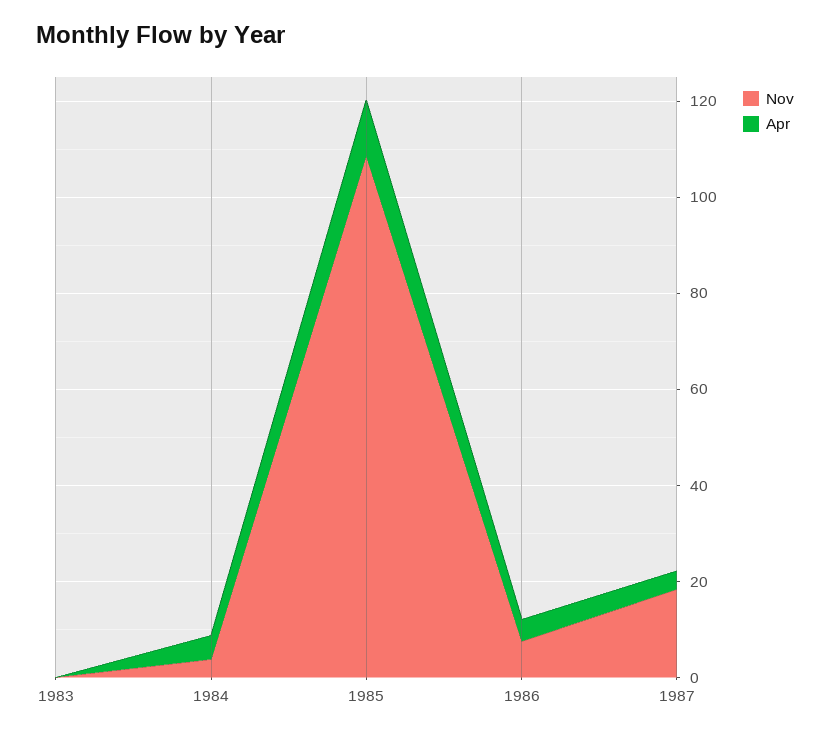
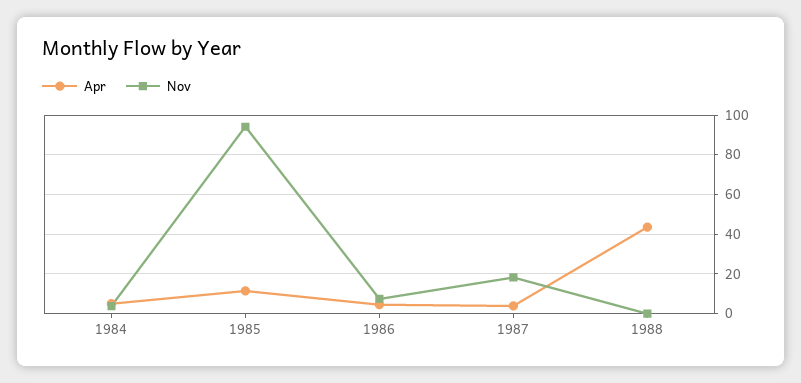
Nov, 1983: 0 -> none
Apr, 1983: 0 -> none
Nov, 1985: 110 -> 95
Apr, 1988: none -> 45
Nov, 1988: none -> 0

